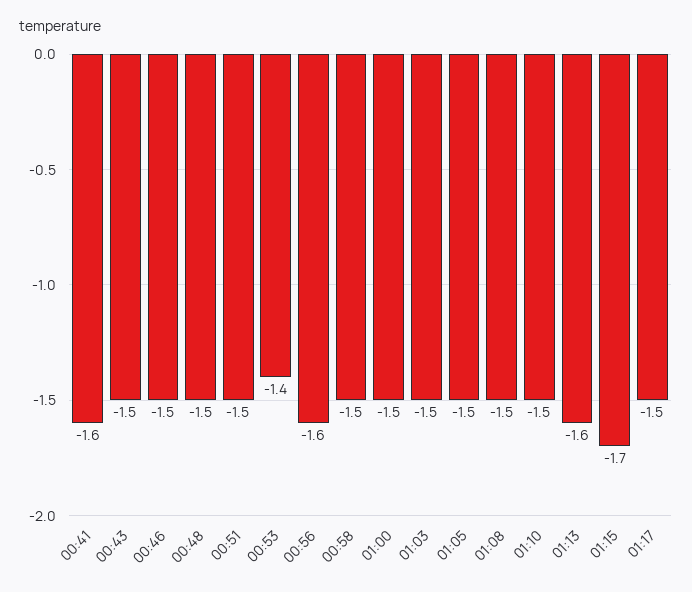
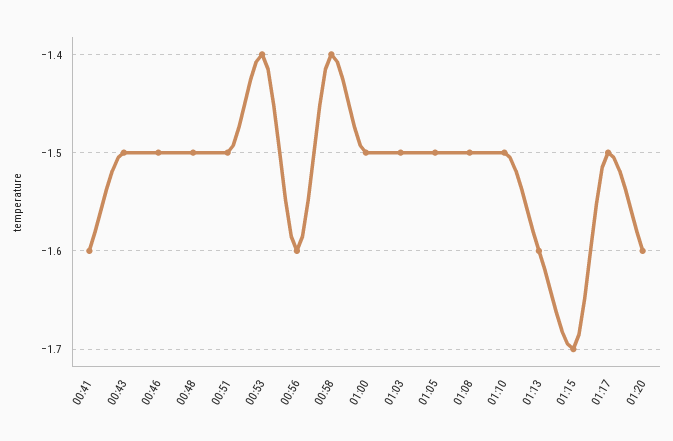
00:58: -1.5 -> -1.4
01:20: none -> -1.6

